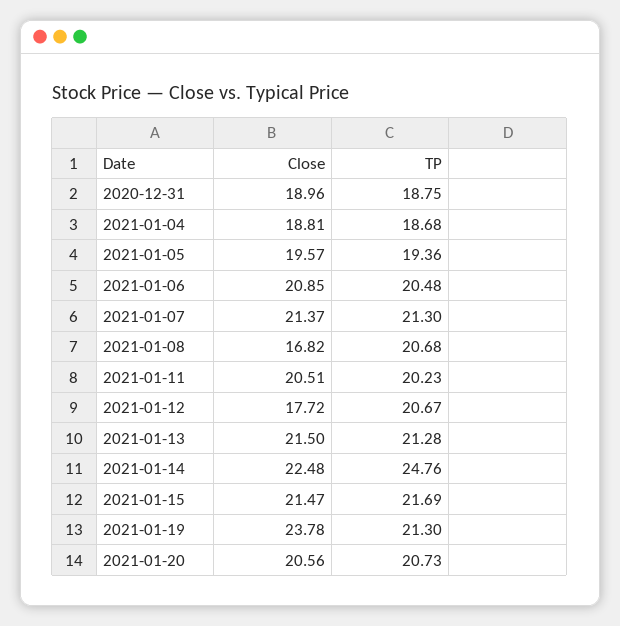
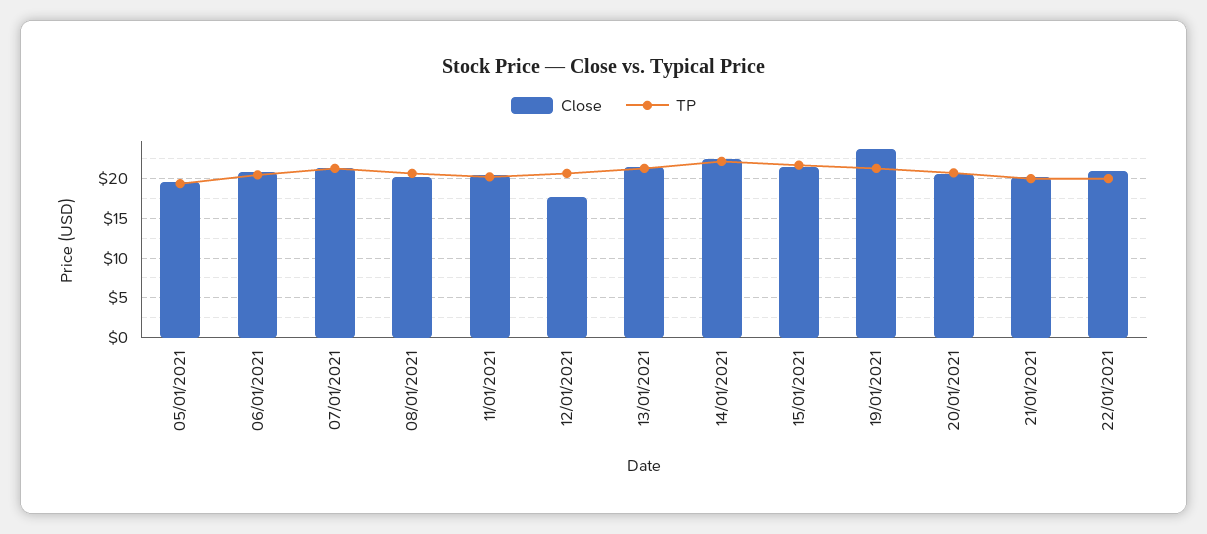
Close, 2020-12-31: 18.96 -> none
TP, 2020-12-31: 18.75 -> none
Close, 2021-01-04: 18.81 -> none
TP, 2021-01-04: 18.68 -> none
Close, 2021-01-08: 16.82 -> 20
TP, 2021-01-14: 24.76 -> 22
Close, 21/01/2021: none -> 20
TP, 21/01/2021: none -> 20
Close, 22/01/2021: none -> 21
TP, 22/01/2021: none -> 20

